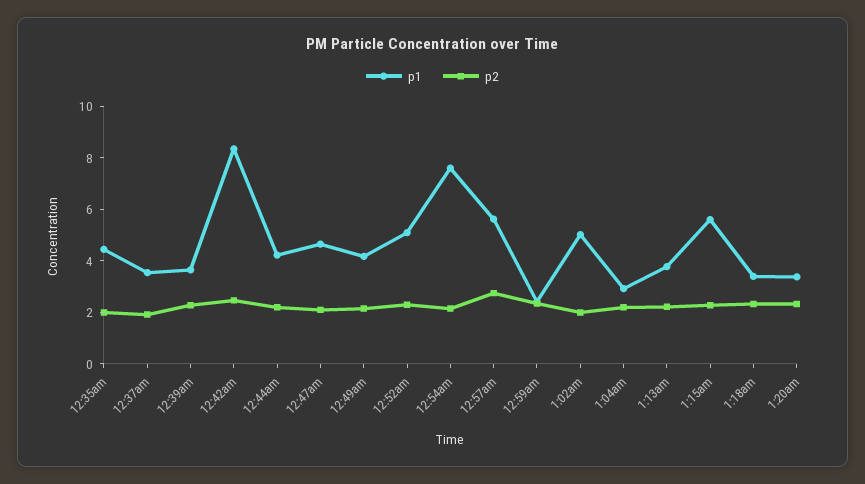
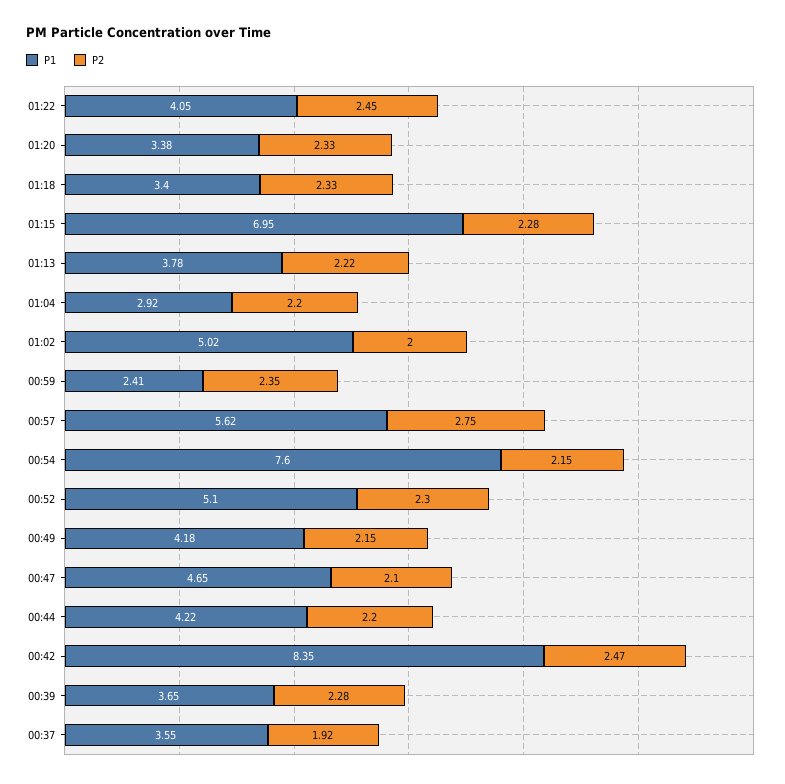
p1, 12:35am: 4.5 -> none
p2, 12:35am: 2 -> none
p1, 1:15am: 5.5 -> 6.95
p1, 01:22: none -> 4.05
p2, 01:22: none -> 2.45

